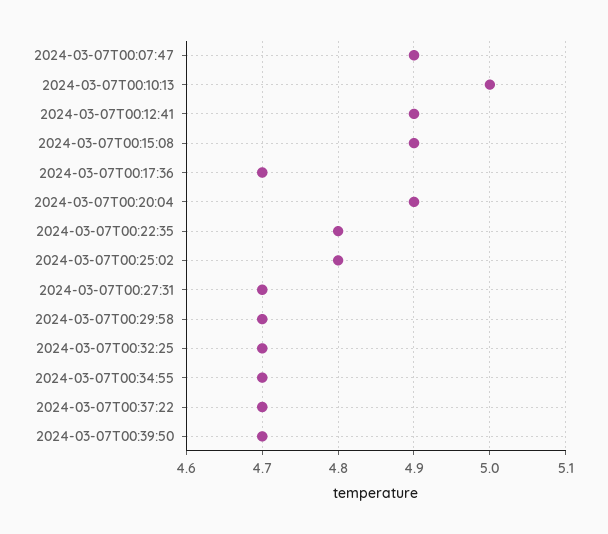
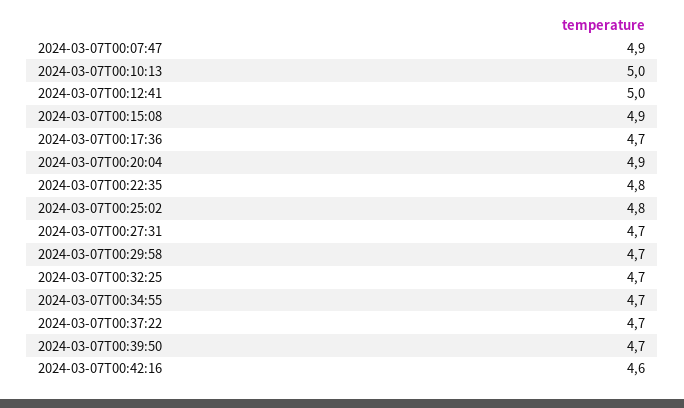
2024-03-07T00:12:41: 4.9 -> 5
2024-03-07T00:42:16: none -> 4.6

